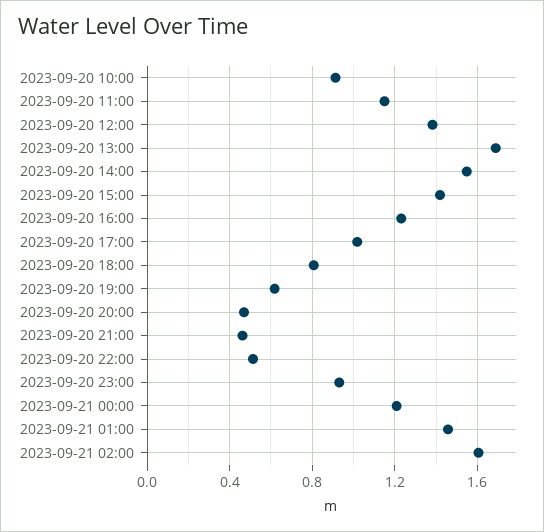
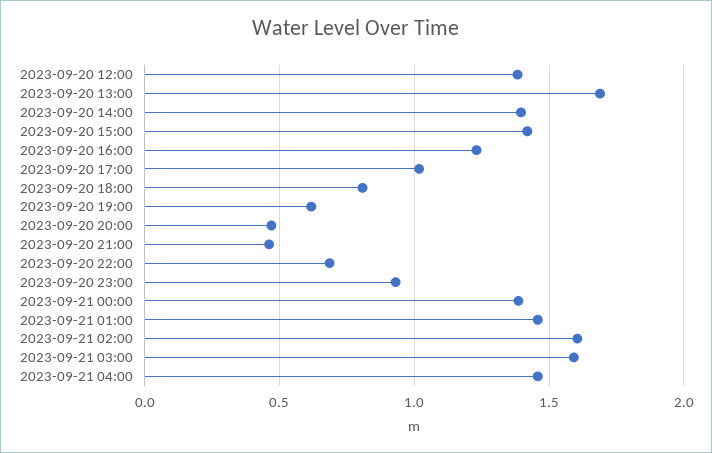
2023-09-20 10:00: 0.9 -> none
2023-09-20 11:00: 1.15 -> none
2023-09-20 14:00: 1.55 -> 1.4
2023-09-20 22:00: 0.5 -> 0.7
2023-09-21 00:00: 1.2 -> 1.4
2023-09-21 03:00: none -> 1.6
2023-09-21 04:00: none -> 1.45

